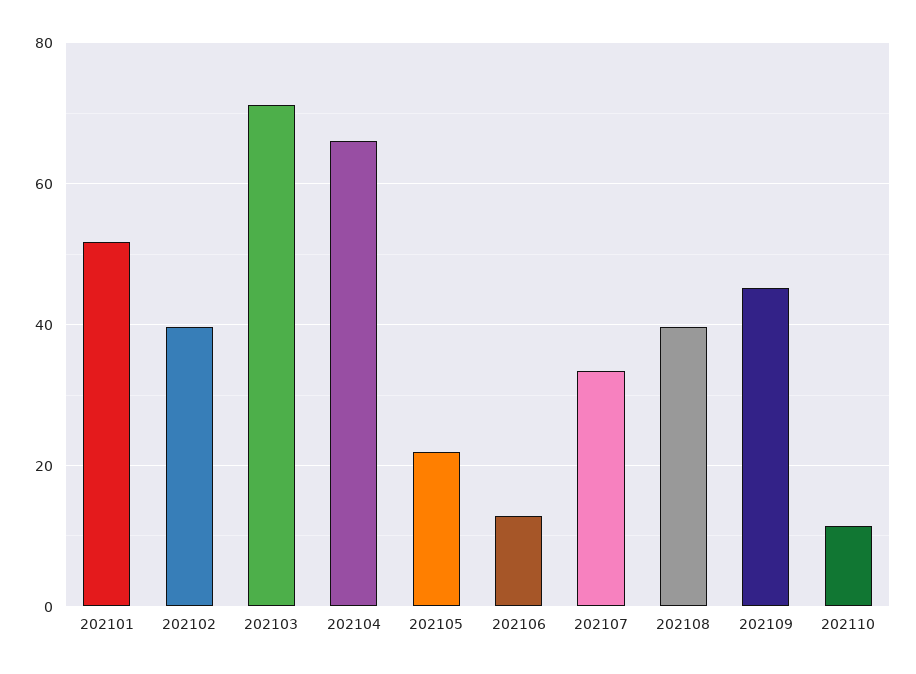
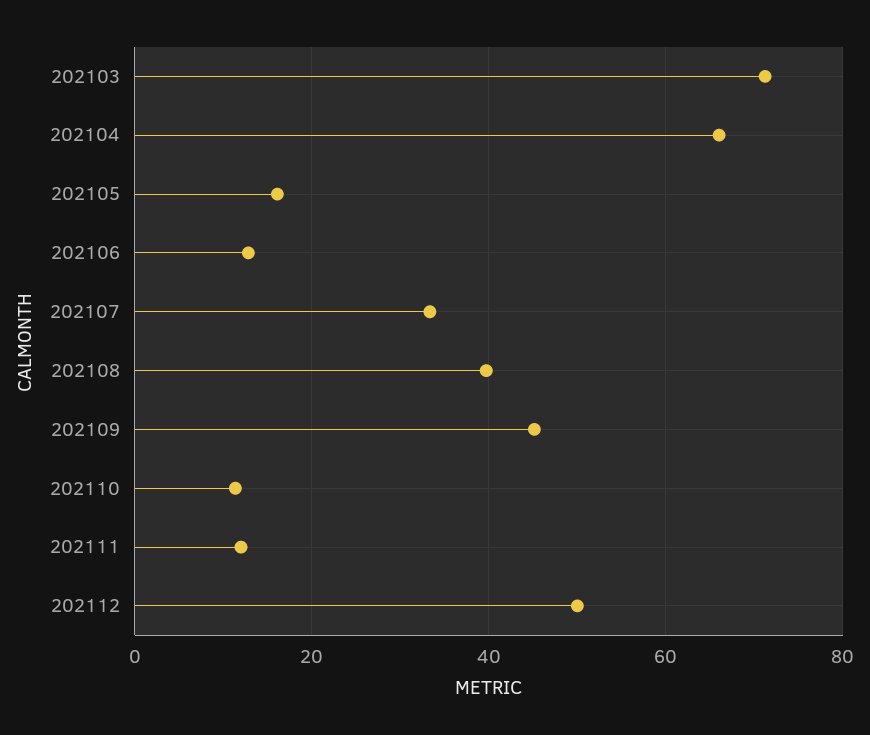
202101: 52 -> none
202102: 40 -> none
202105: 22 -> 16
202111: none -> 12
202112: none -> 50

